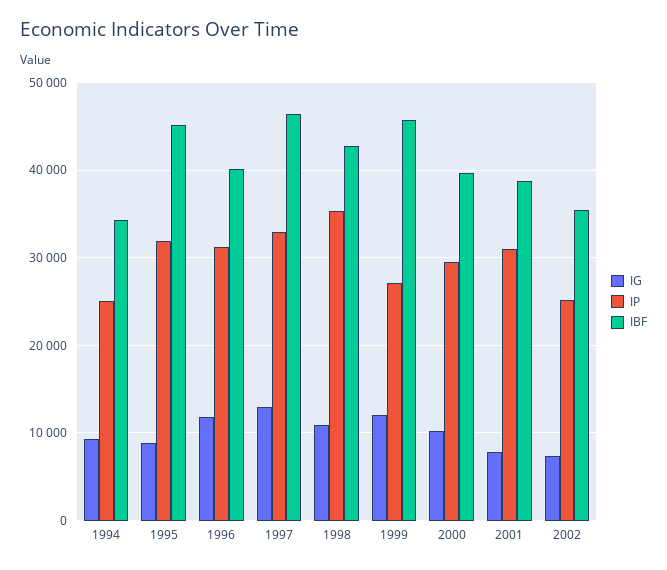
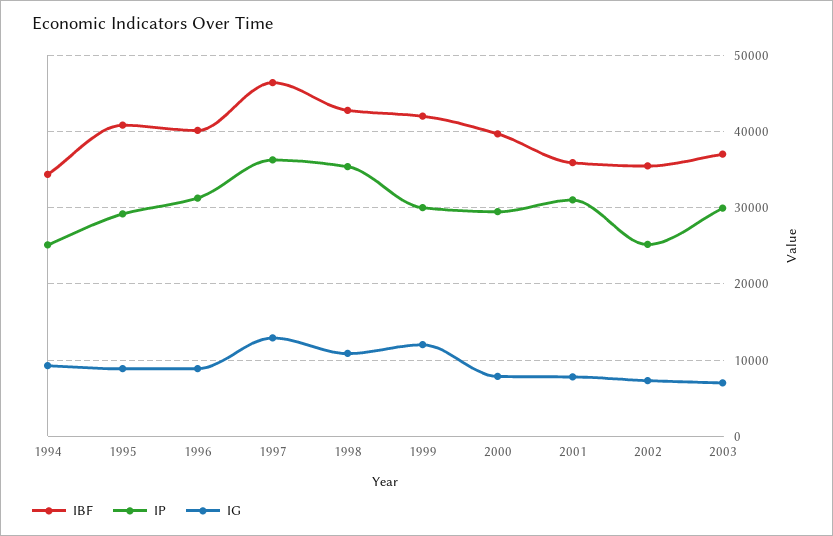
IP, 1995: 32000 -> 29000
IBF, 1995: 45000 -> 41000
IG, 1996: 12000 -> 9000
IP, 1997: 33000 -> 36000
IP, 1999: 27000 -> 30000
IBF, 1999: 46000 -> 42000
IG, 2000: 10000 -> 8000
IBF, 2001: 39000 -> 36000
IBF, 2003: none -> 37000
IP, 2003: none -> 30000
IG, 2003: none -> 7000

